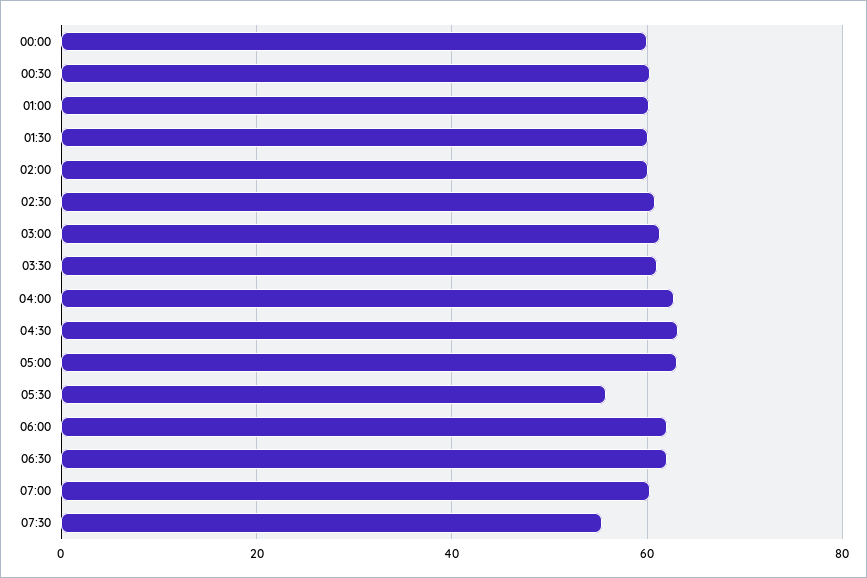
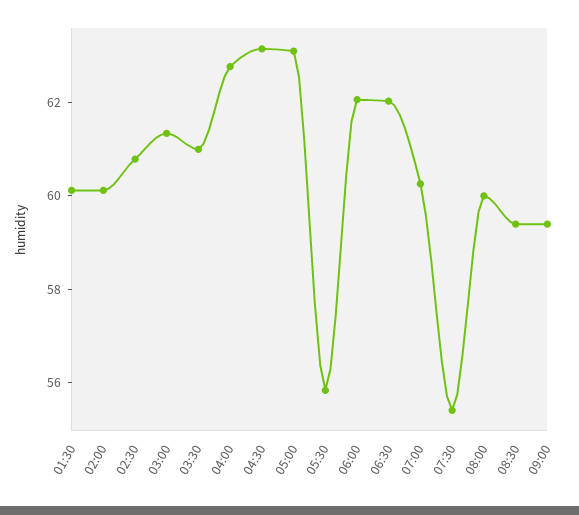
00:00: 60 -> none
00:30: 60 -> none
01:00: 60 -> none
08:00: none -> 60
08:30: none -> 59.5
09:00: none -> 59.5

